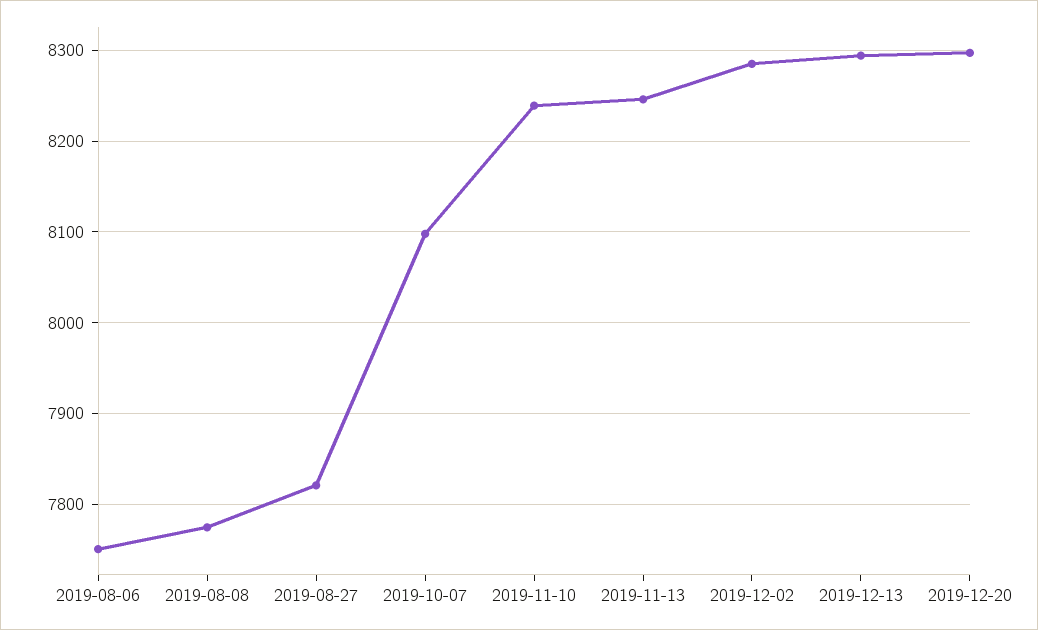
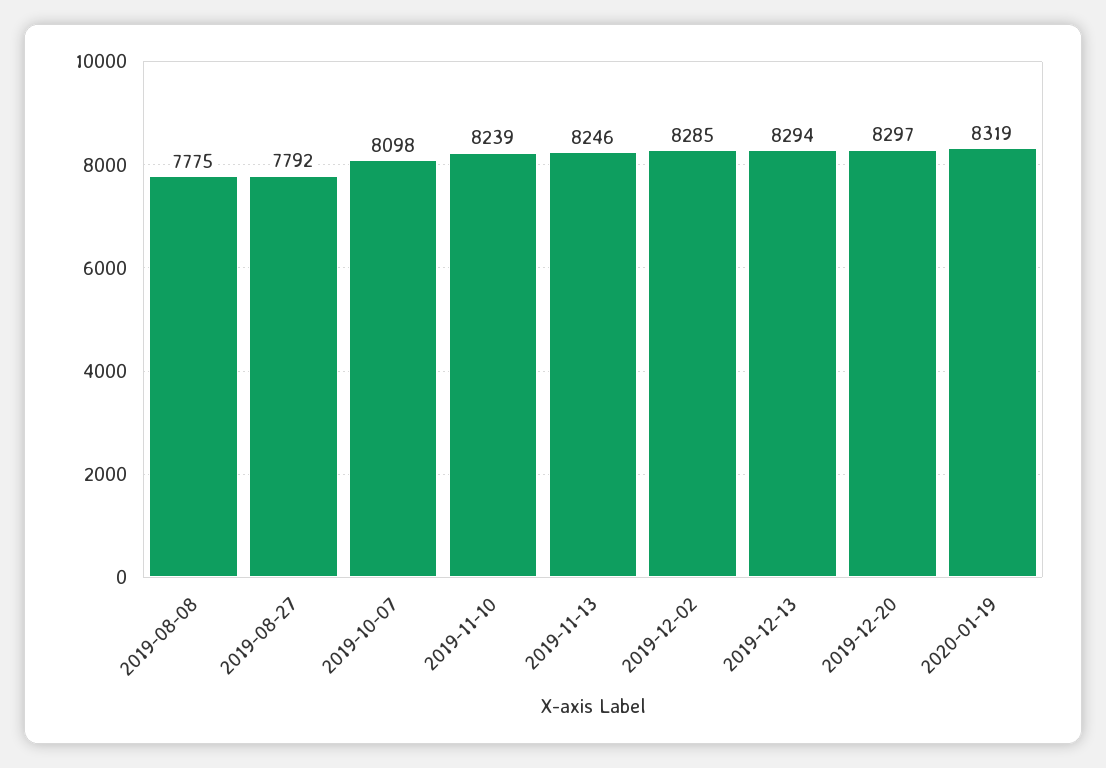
2019-08-06: 7750 -> none
2019-08-27: 7820 -> 7792
2020-01-19: none -> 8319

